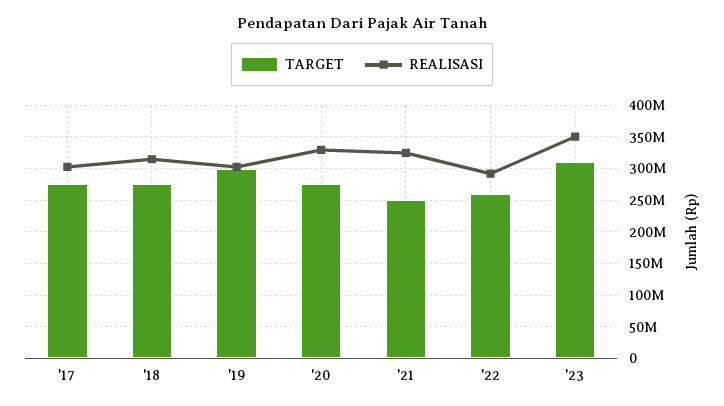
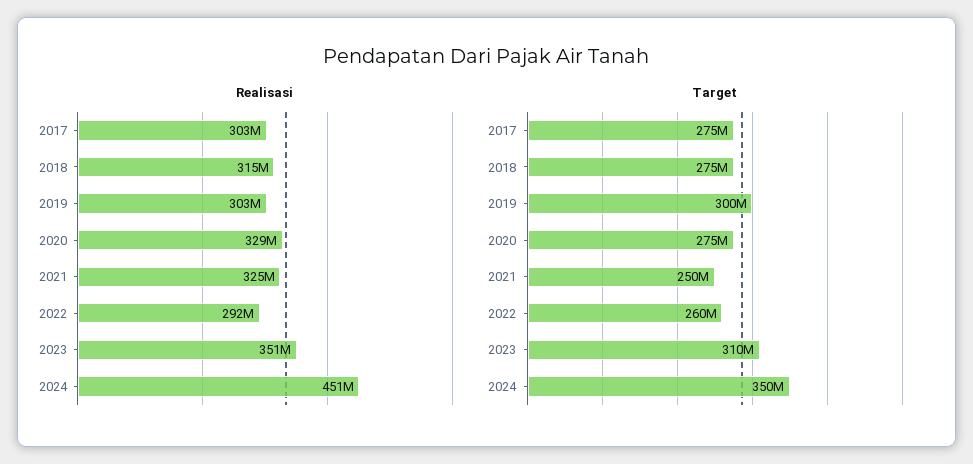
REALISASI, 2024: none -> 451000000
TARGET, 2024: none -> 350000000

